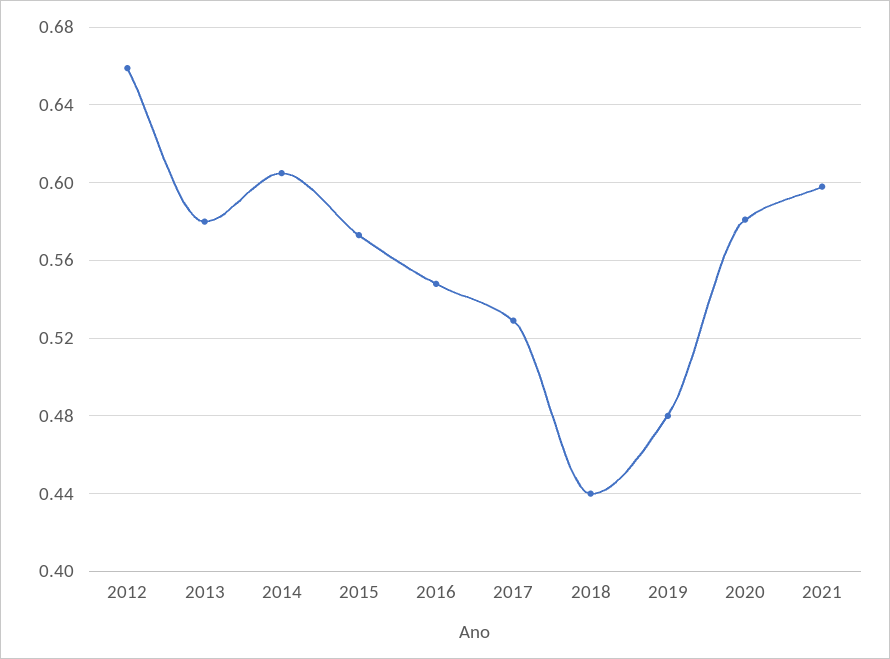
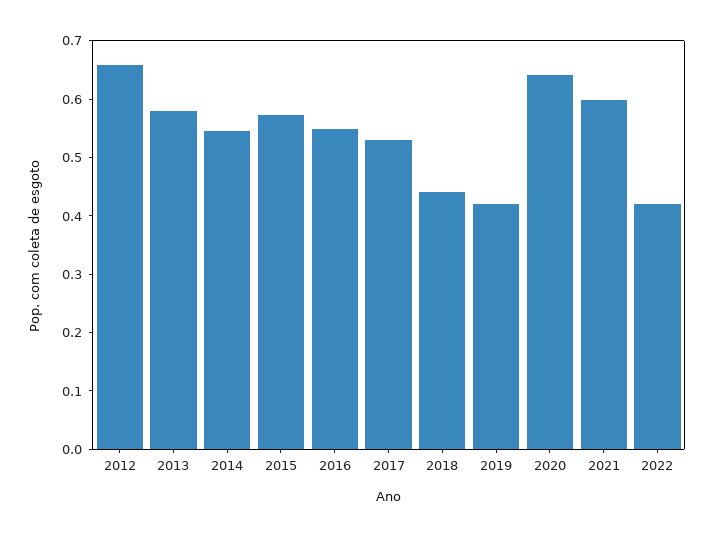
2014: 0.605 -> 0.54
2019: 0.48 -> 0.42
2020: 0.58 -> 0.64
2022: none -> 0.42

